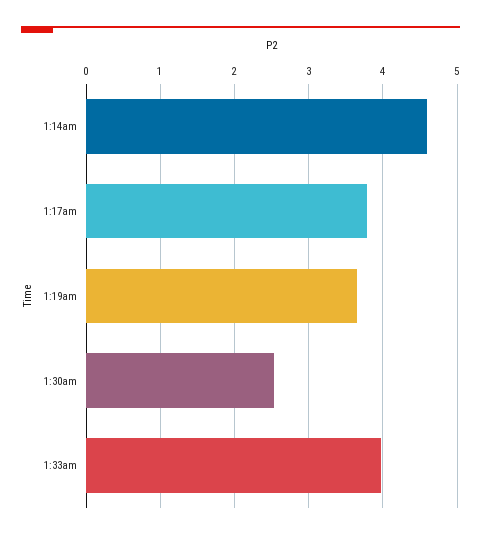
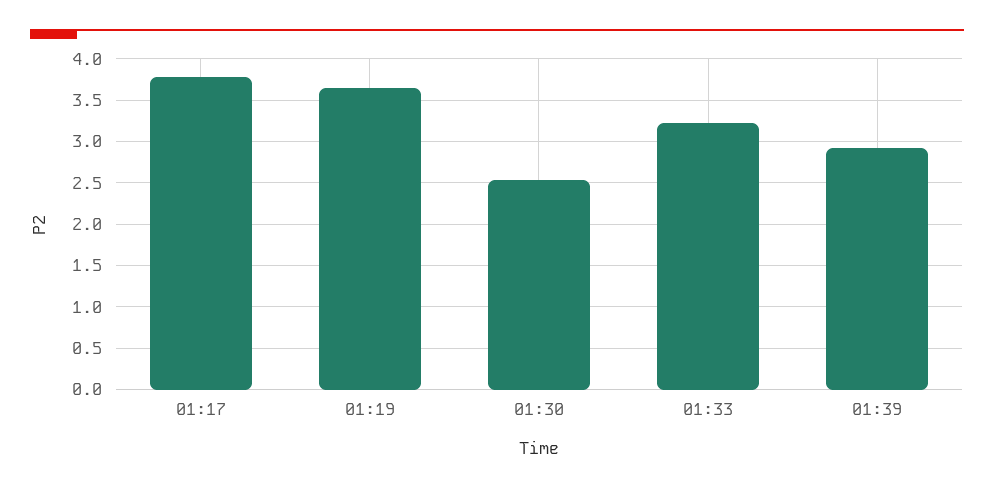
1:14am: 4.6 -> none
1:33am: 4 -> 3.2
01:39: none -> 2.9

